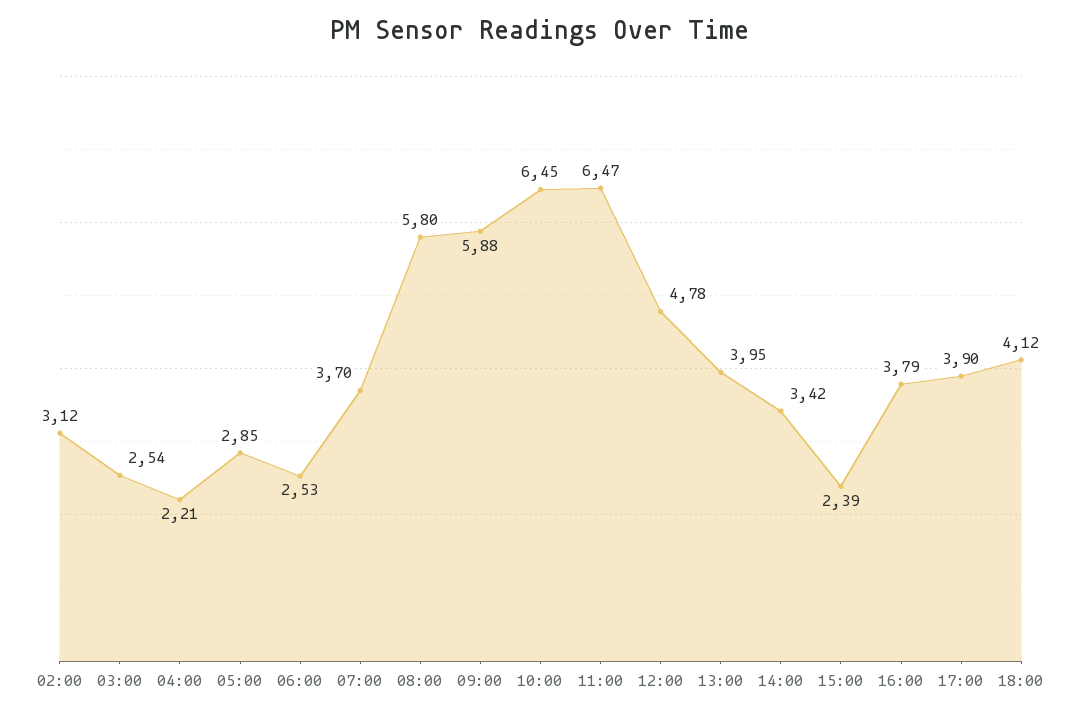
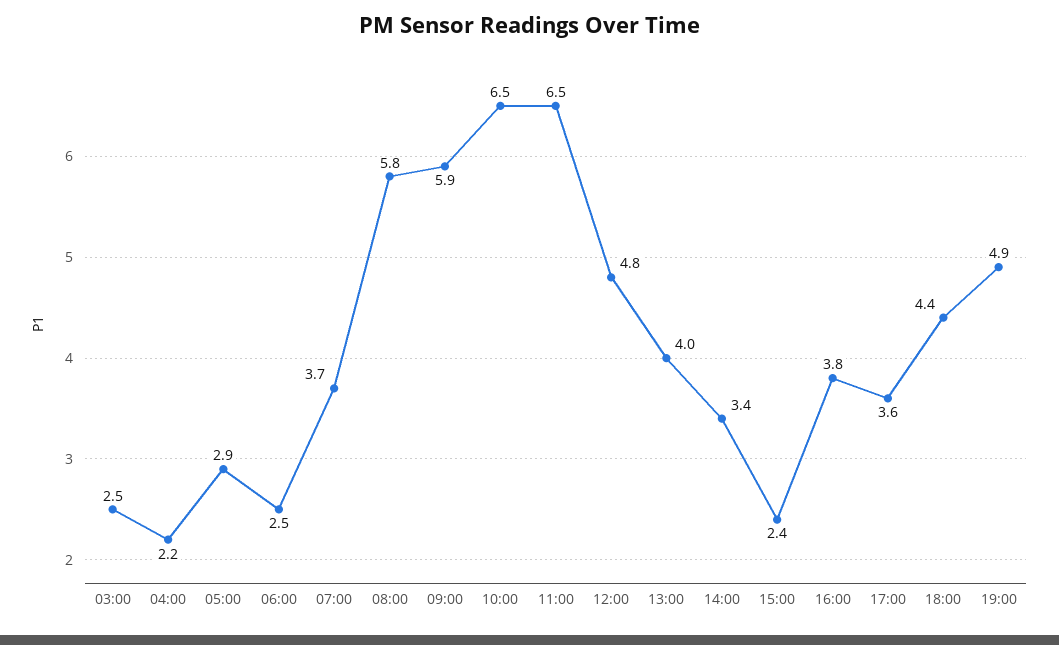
02:00: 3.12 -> none
17:00: 3.9 -> 3.6
18:00: 4.12 -> 4.4
19:00: none -> 4.9

